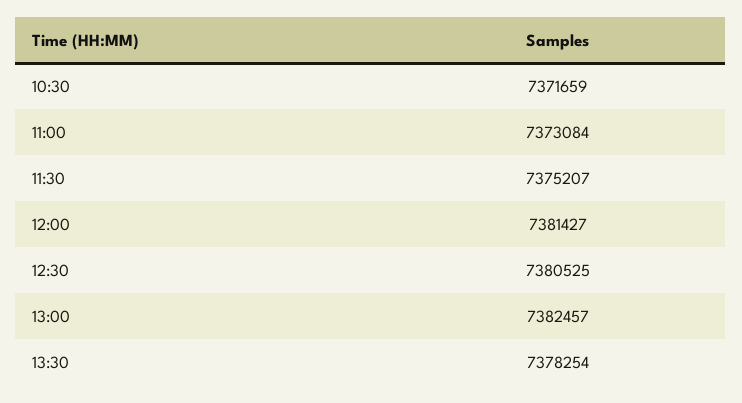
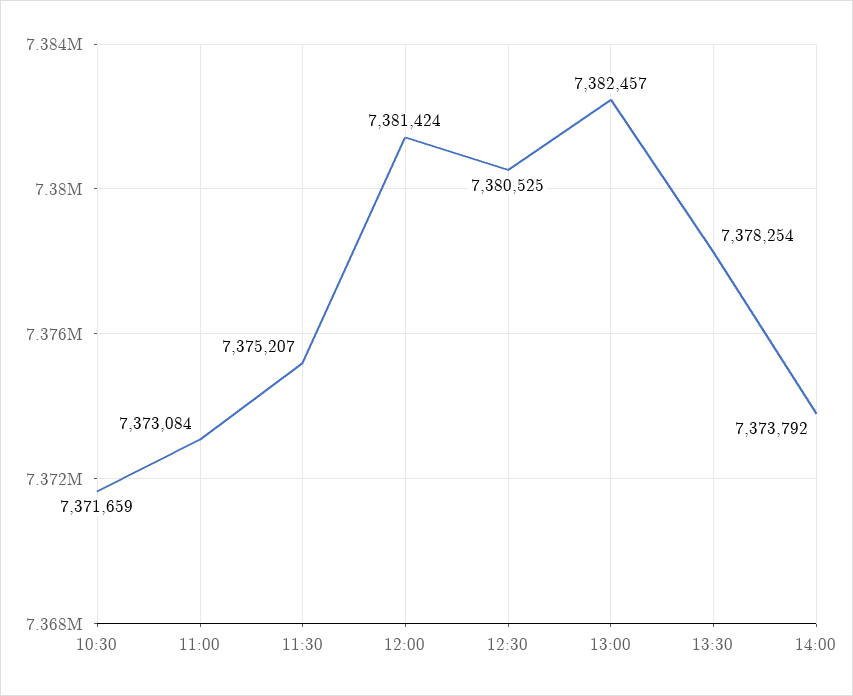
12:00: 7381427 -> 7381424
14:00: none -> 7373792

